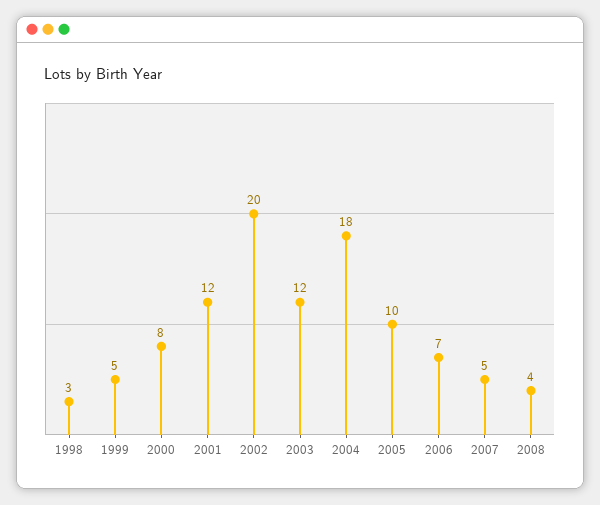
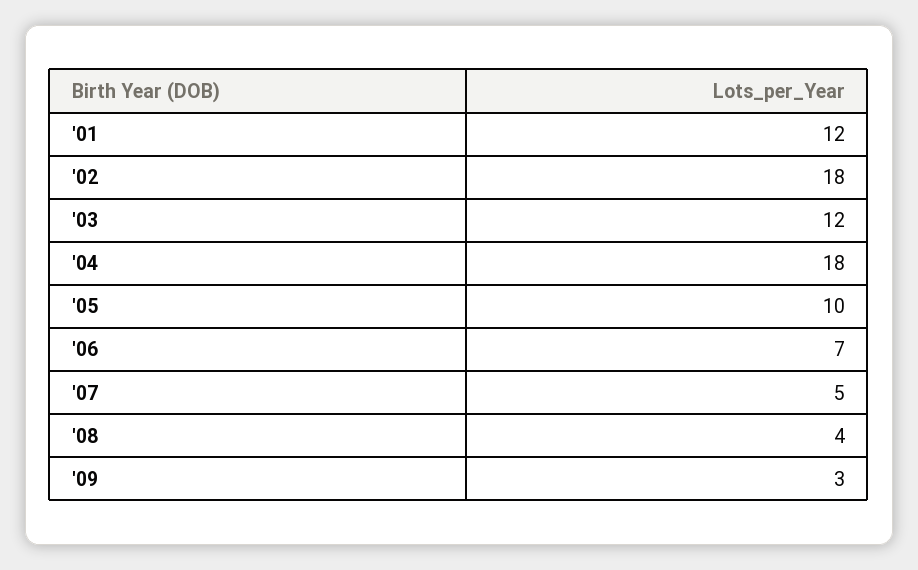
1998: 3 -> none
1999: 5 -> none
2000: 8 -> none
2002: 20 -> 18
'09: none -> 3

